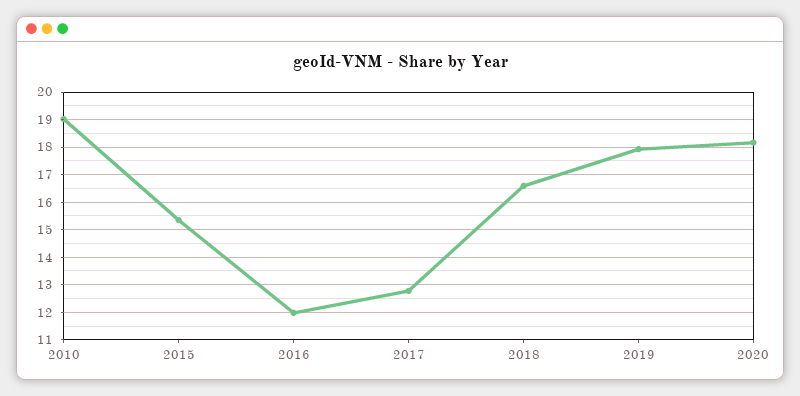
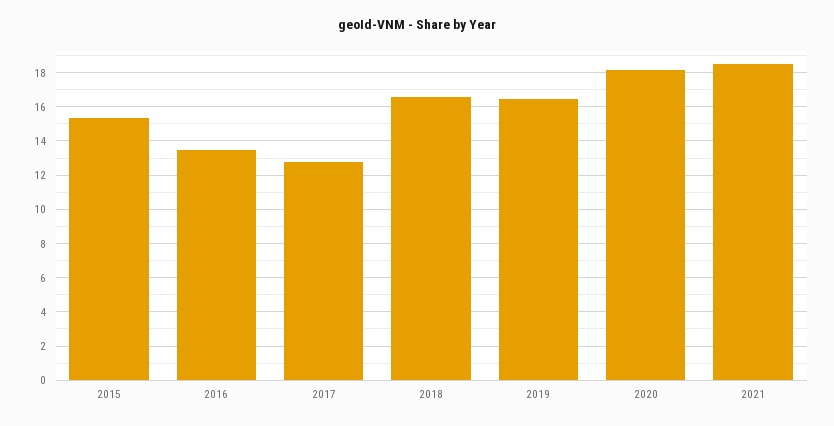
2010: 19 -> none
2016: 12 -> 13.5
2019: 18 -> 16.5
2021: none -> 18.5

